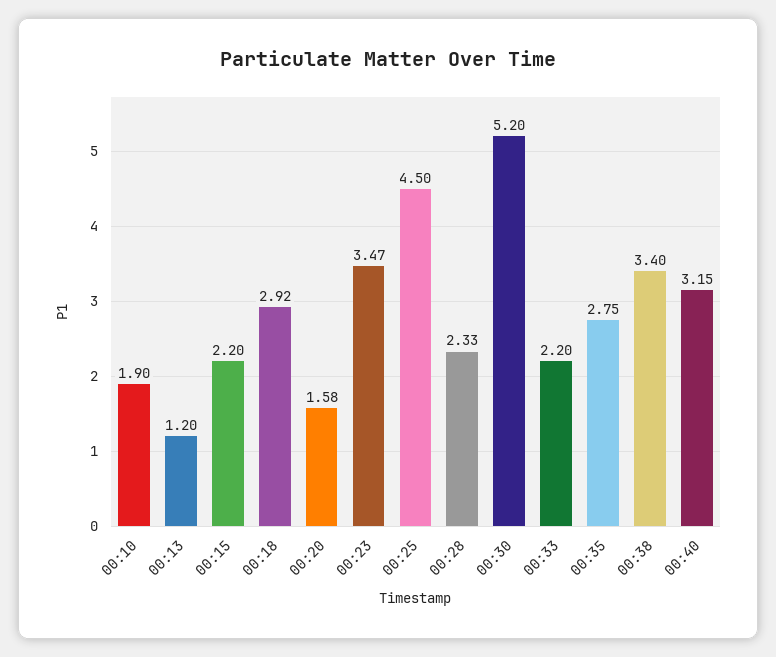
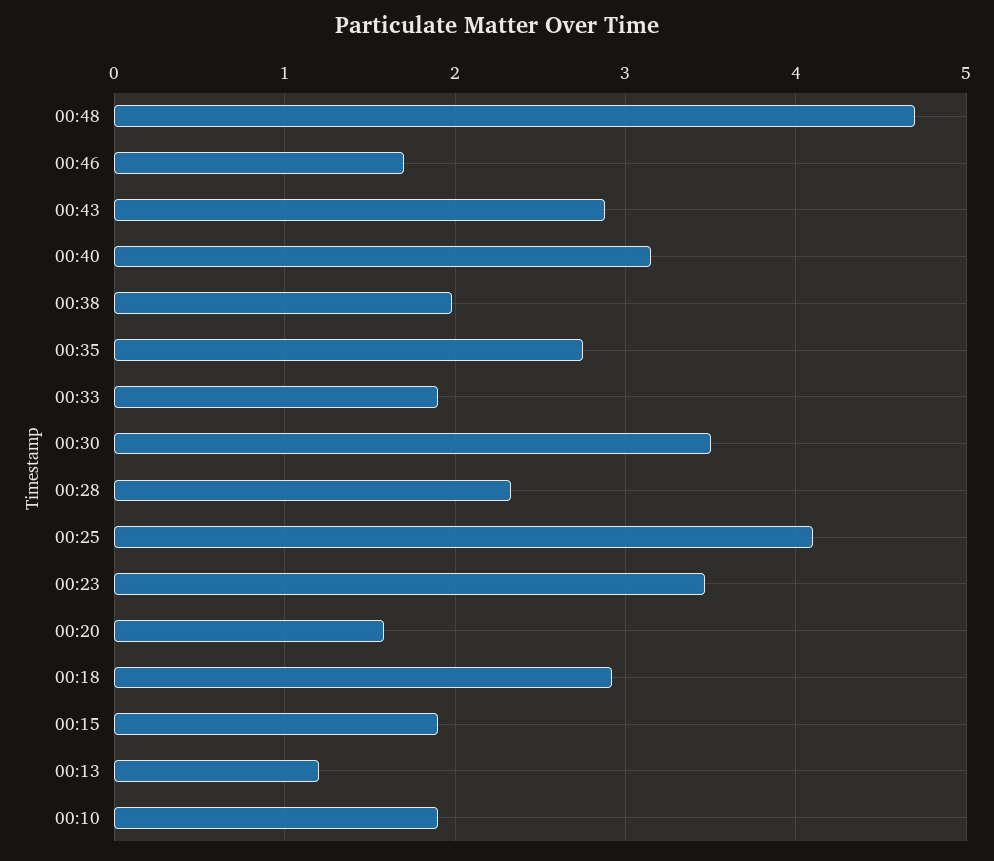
00:15: 2.2 -> 1.9
00:25: 4.5 -> 4.1
00:30: 5.2 -> 3.5
00:33: 2.2 -> 1.9
00:38: 3.4 -> 2
00:48: none -> 4.7
00:46: none -> 1.7
00:43: none -> 2.9

